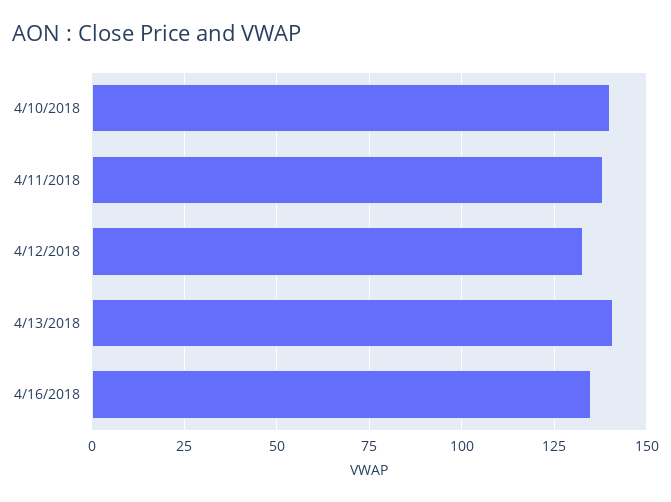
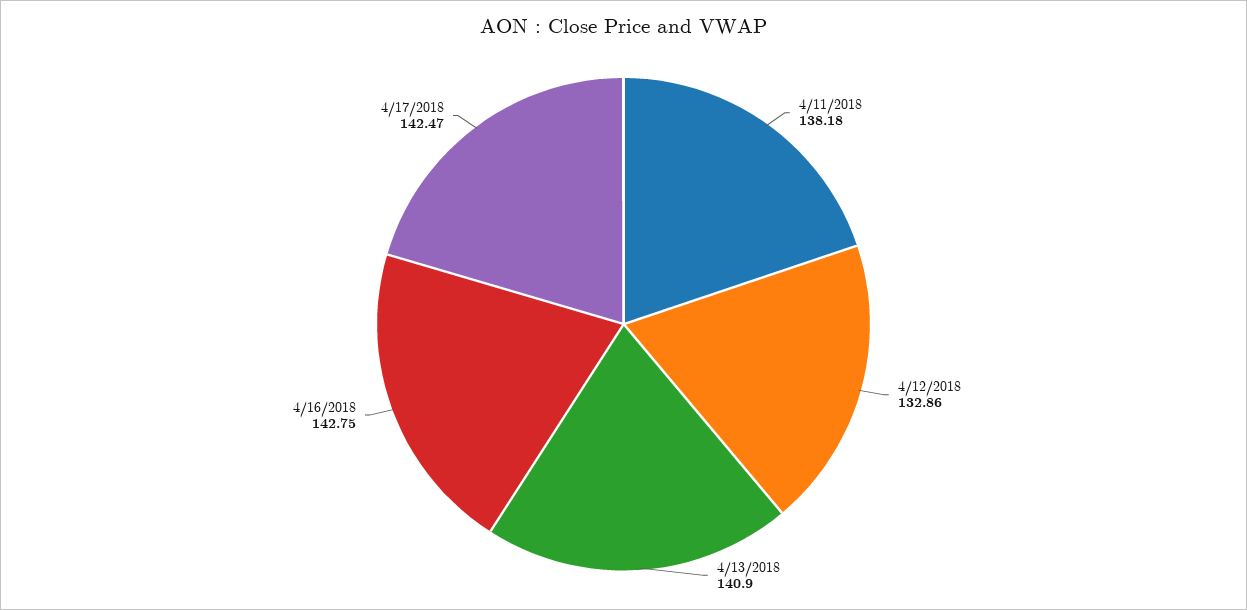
4/10/2018: 140 -> none
4/16/2018: 135 -> 142.75
4/17/2018: none -> 142.47

